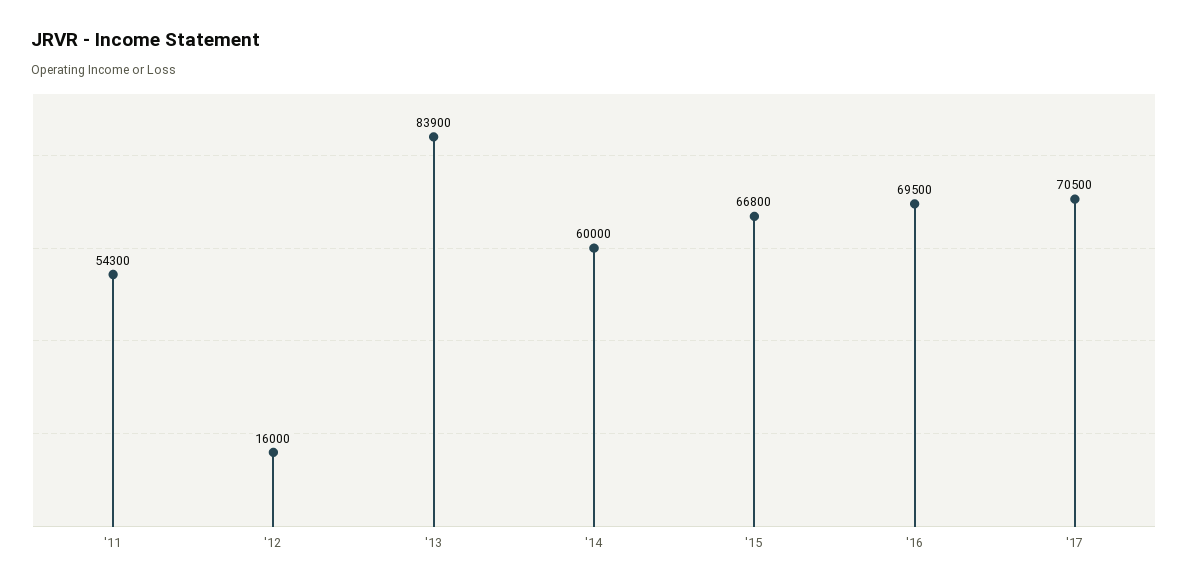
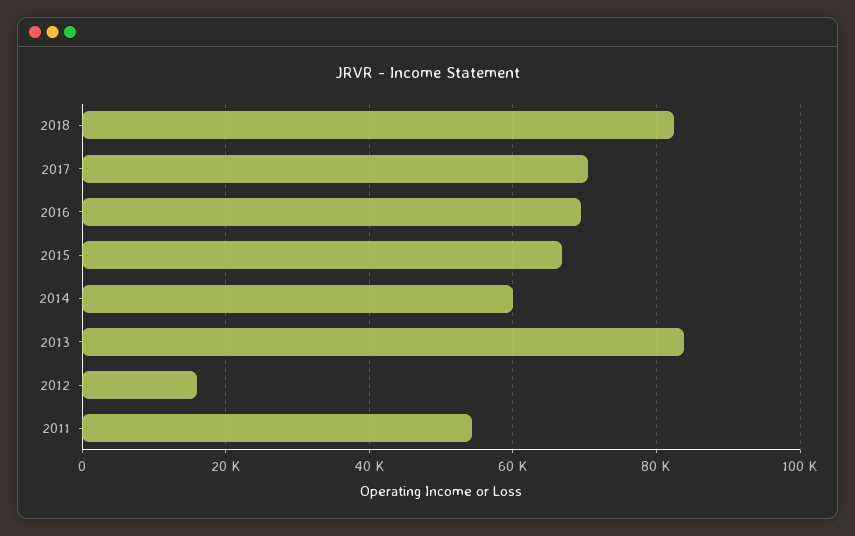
2018: none -> 82000

